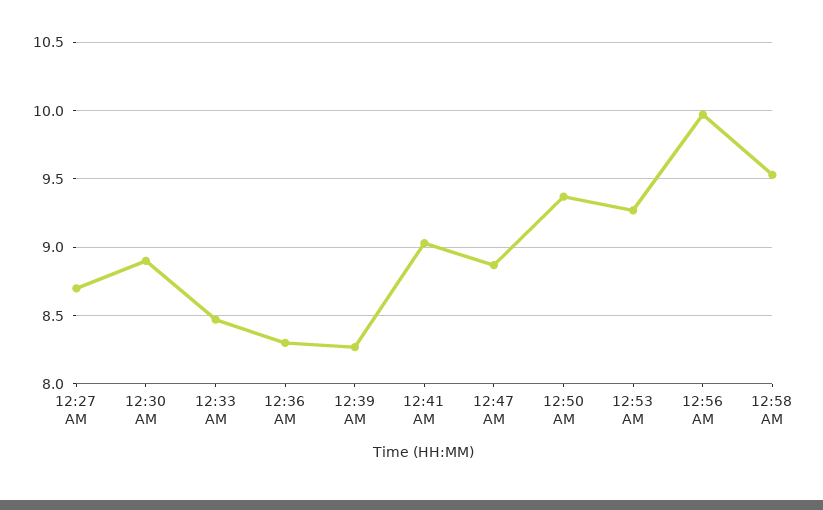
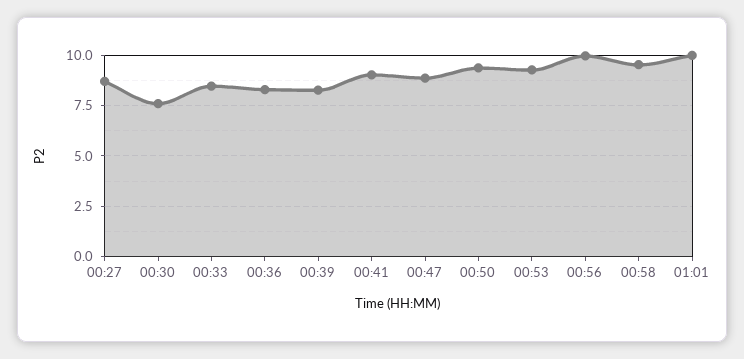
12:30 AM: 8.9 -> 7.5
01:01: none -> 10

